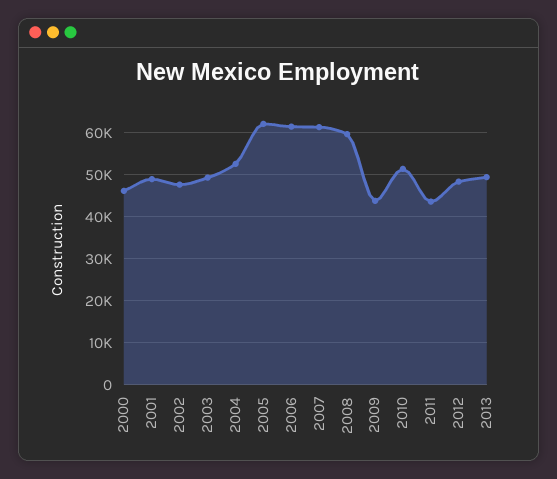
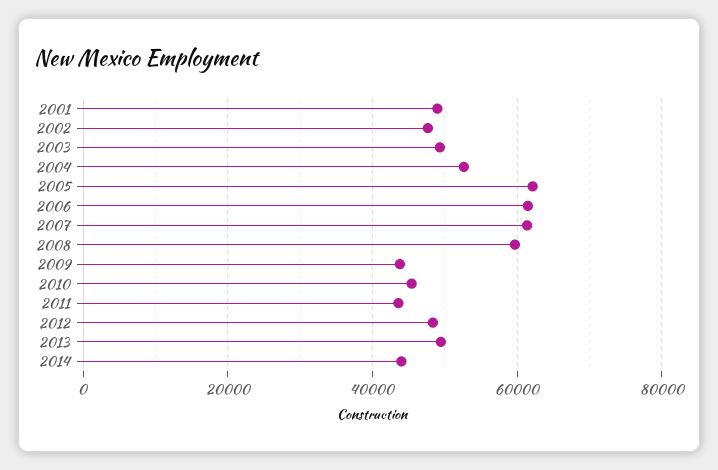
2000: 46000 -> none
2010: 52000 -> 46000
2014: none -> 44000

